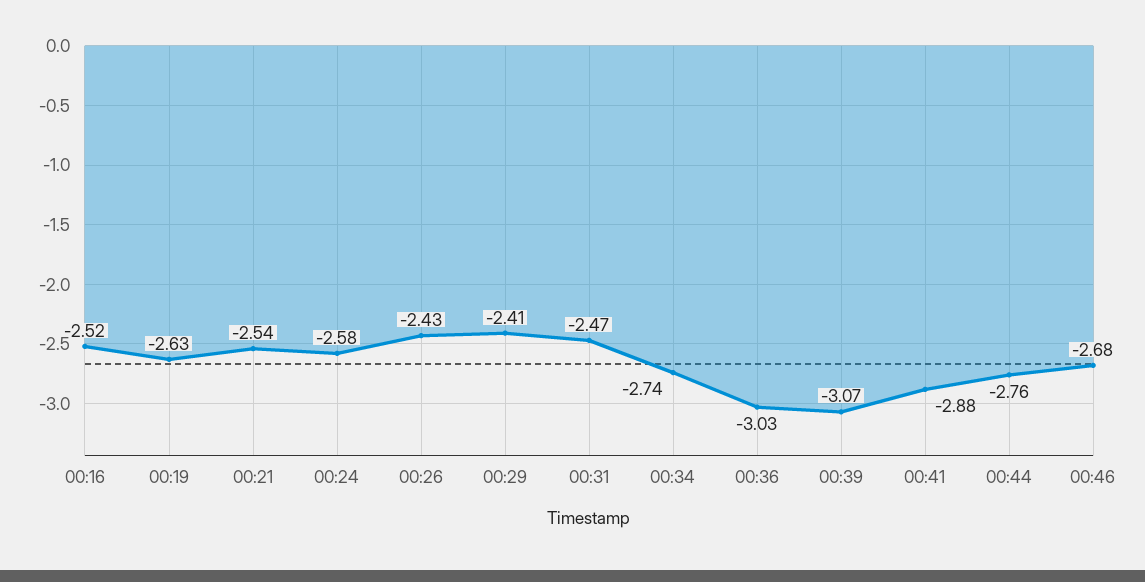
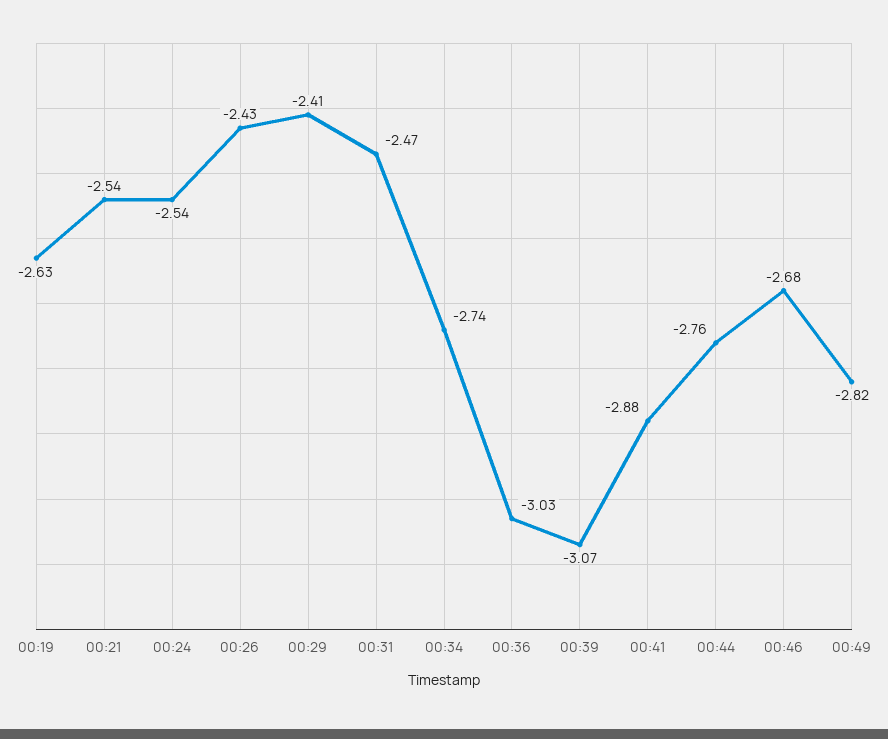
00:16: -2.52 -> none
00:24: -2.58 -> -2.54
00:49: none -> -2.82

